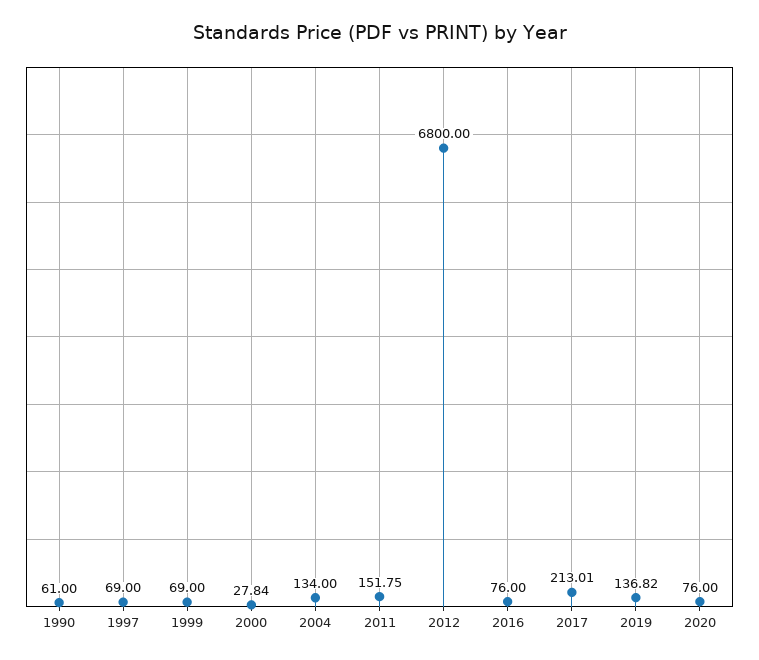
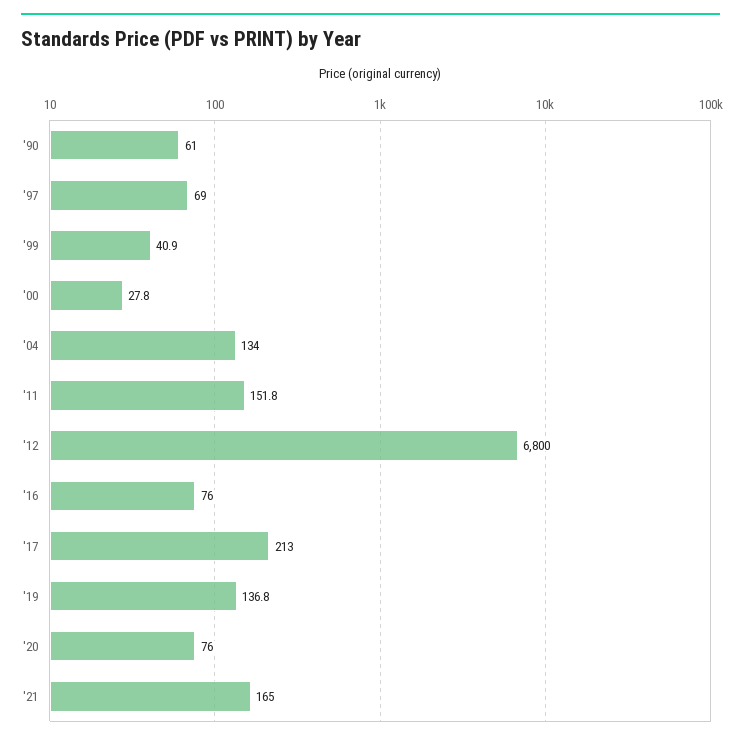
1999: 69 -> 40.9
'21: none -> 165

